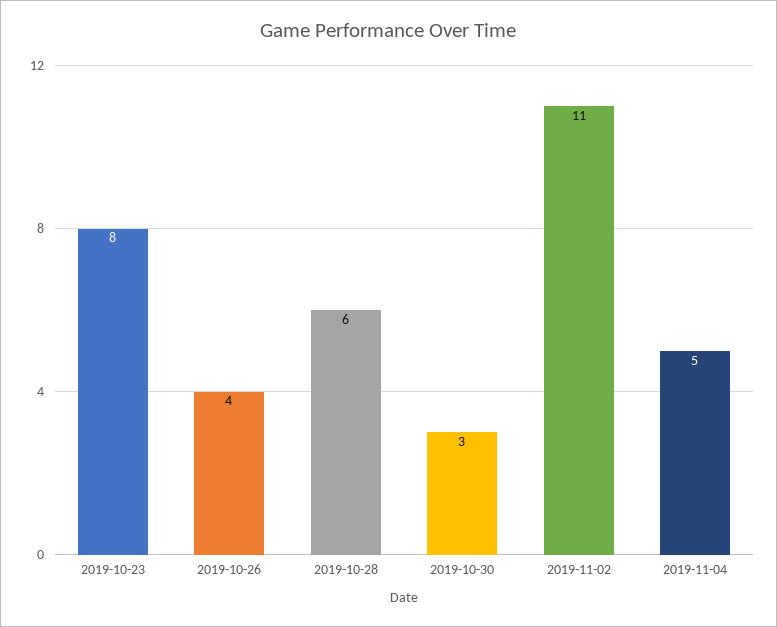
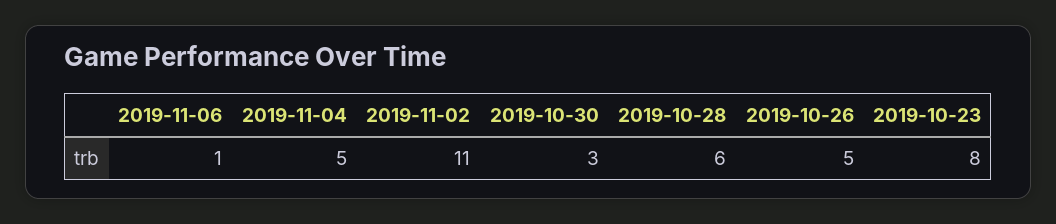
2019-10-26: 4 -> 5
2019-11-06: none -> 1

